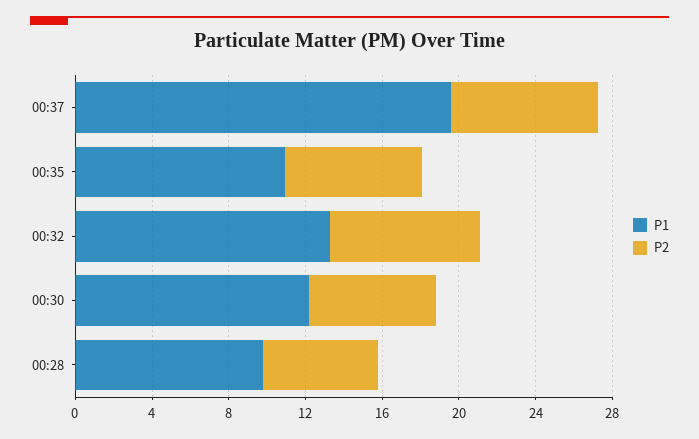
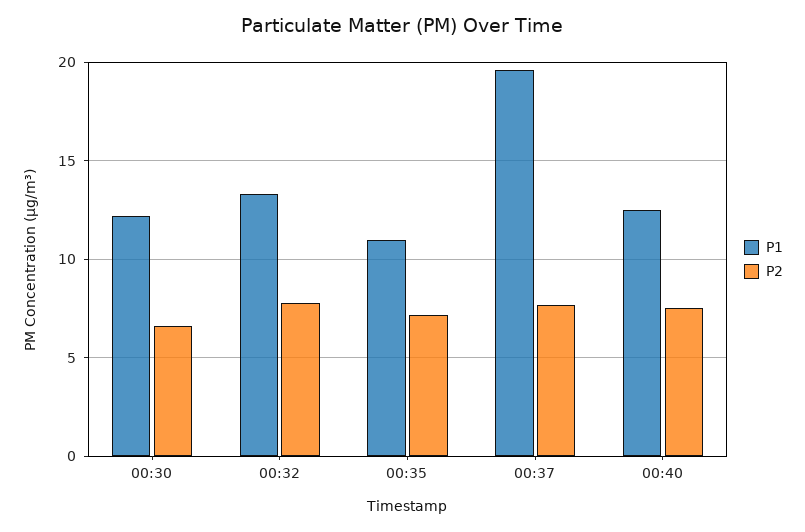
P1, 00:28: 10 -> none
P2, 00:28: 6 -> none
P1, 00:40: none -> 12.5
P2, 00:40: none -> 7.5

